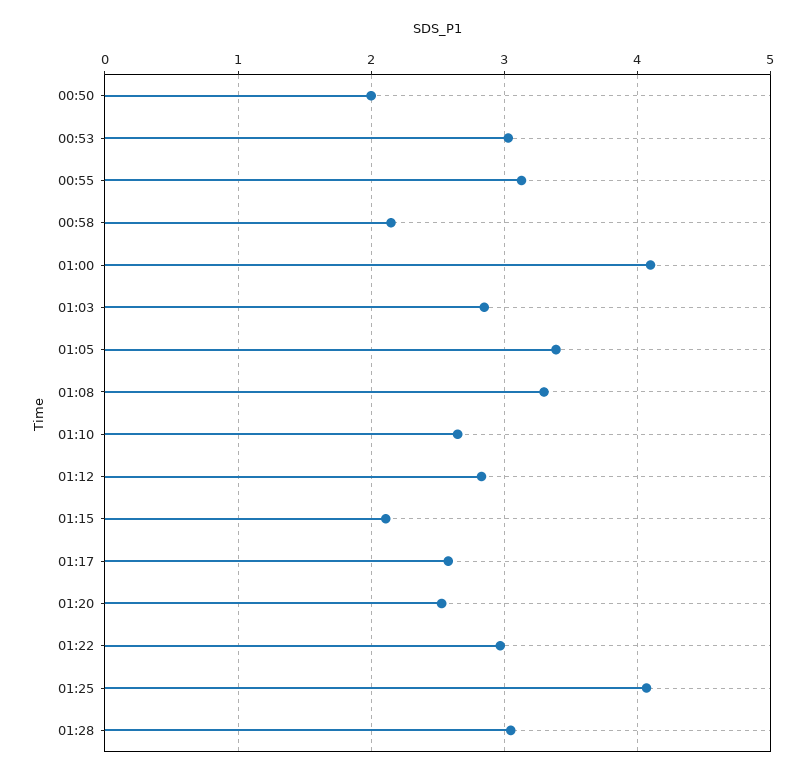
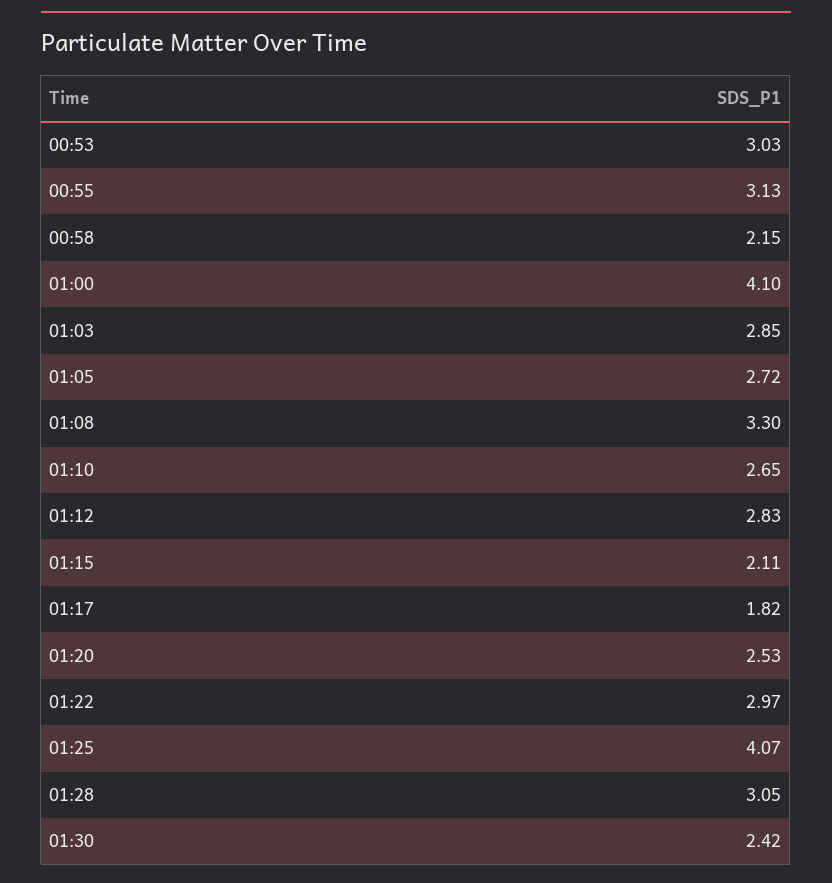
00:50: 2 -> none
01:05: 3.4 -> 2.72
01:17: 2.6 -> 1.82
01:30: none -> 2.42

